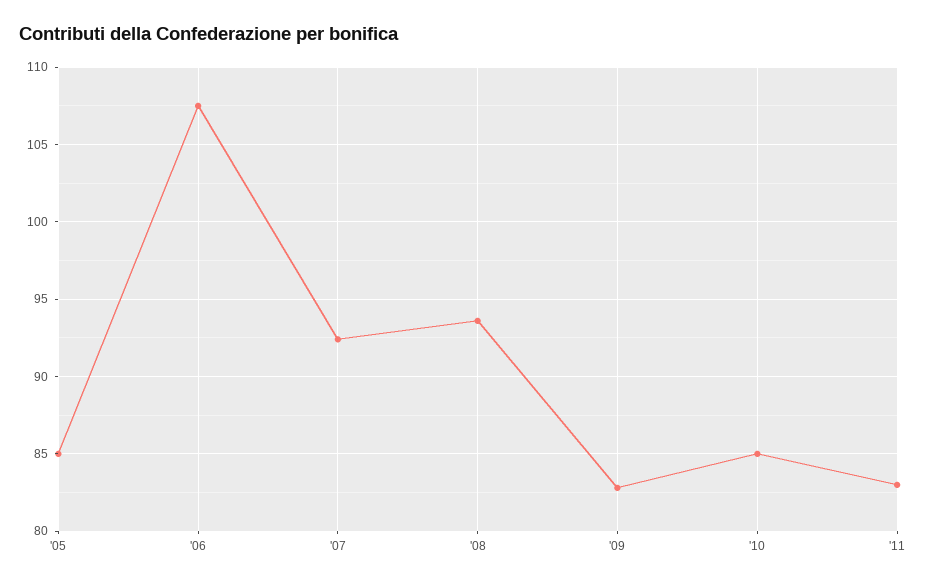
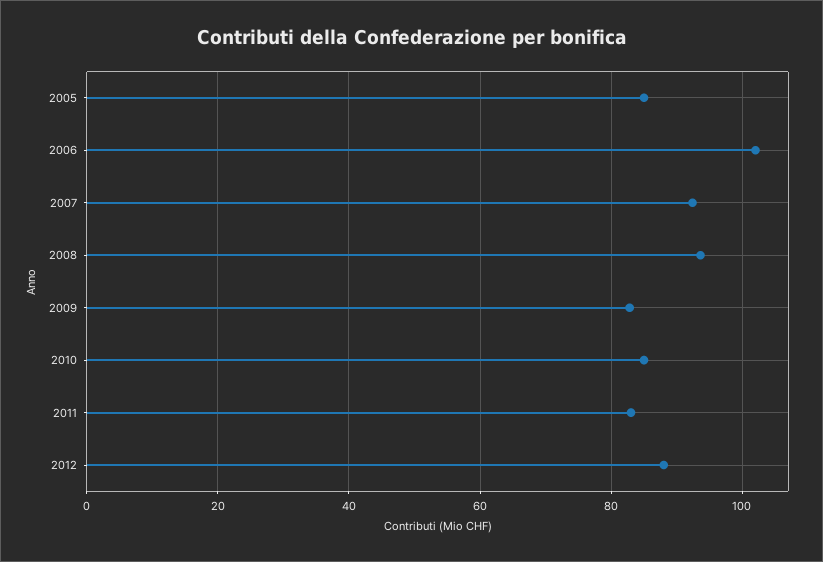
'06: 107.5 -> 102
2012: none -> 88

